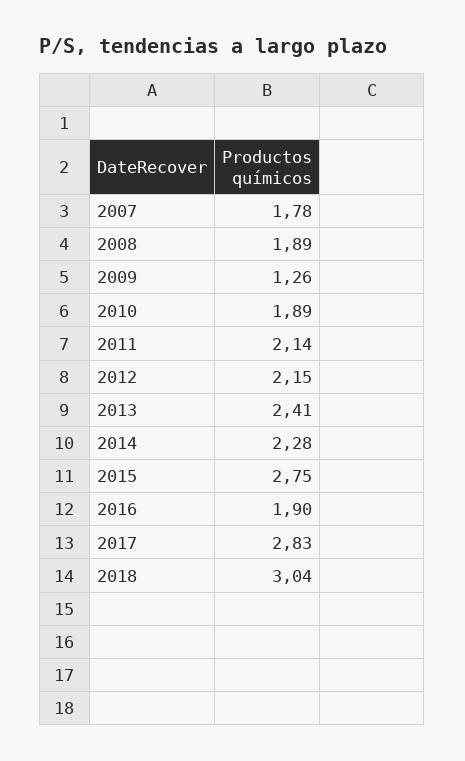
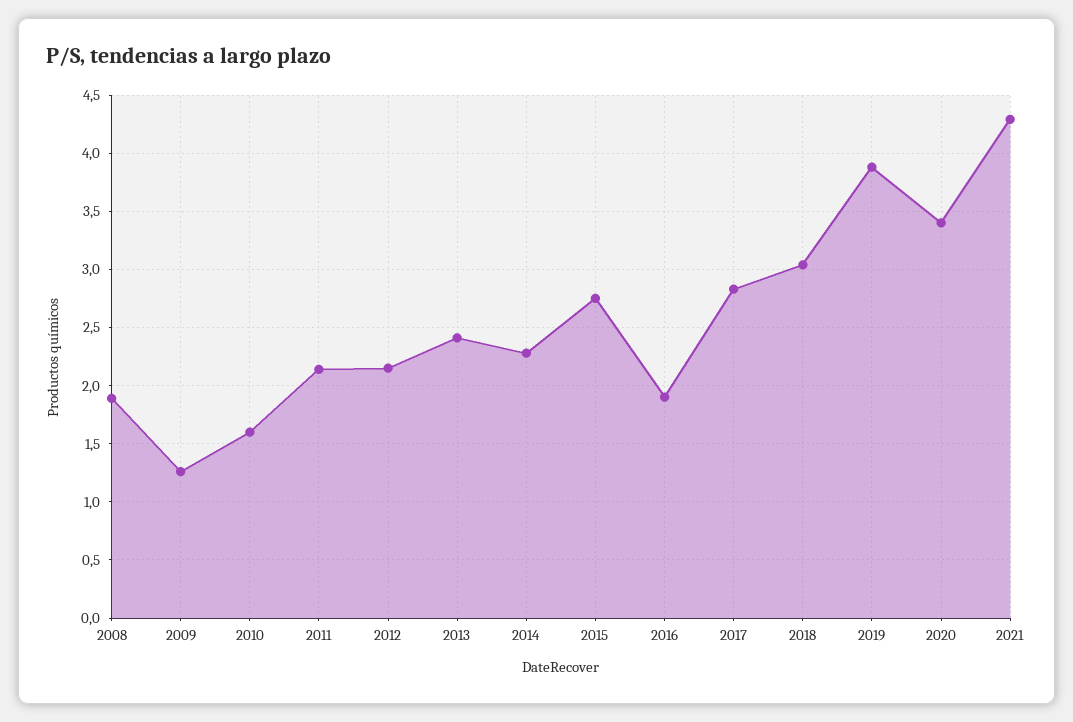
2007: 1.78 -> none
2010: 1.89 -> 1.6
2019: none -> 3.9
2020: none -> 3.4
2021: none -> 4.3

